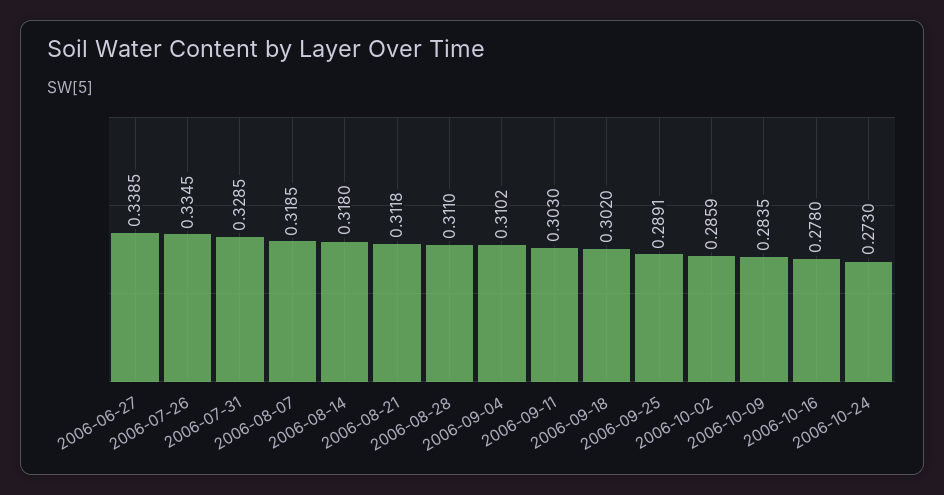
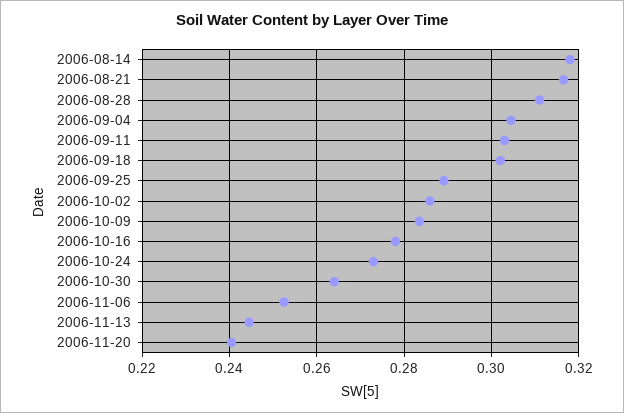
2006-06-27: 0.3385 -> none
2006-07-26: 0.3345 -> none
2006-07-31: 0.3285 -> none
2006-08-07: 0.3185 -> none
2006-08-21: 0.3118 -> 0.316
2006-09-04: 0.3102 -> 0.304
2006-10-30: none -> 0.264
2006-11-06: none -> 0.252
2006-11-13: none -> 0.244
2006-11-20: none -> 0.24

